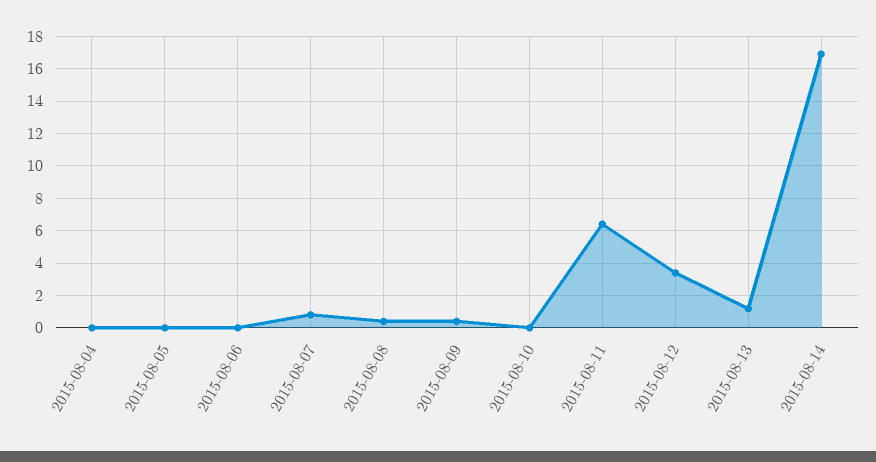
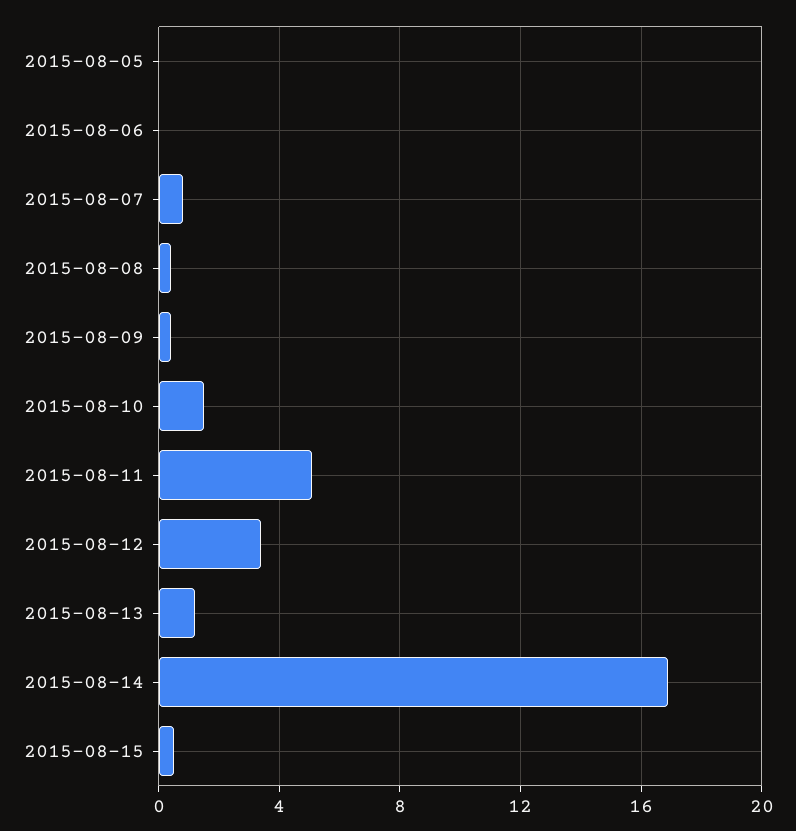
2015-08-04: 0 -> none
2015-08-10: 0 -> 1.5
2015-08-11: 6.5 -> 5
2015-08-15: none -> 0.5

